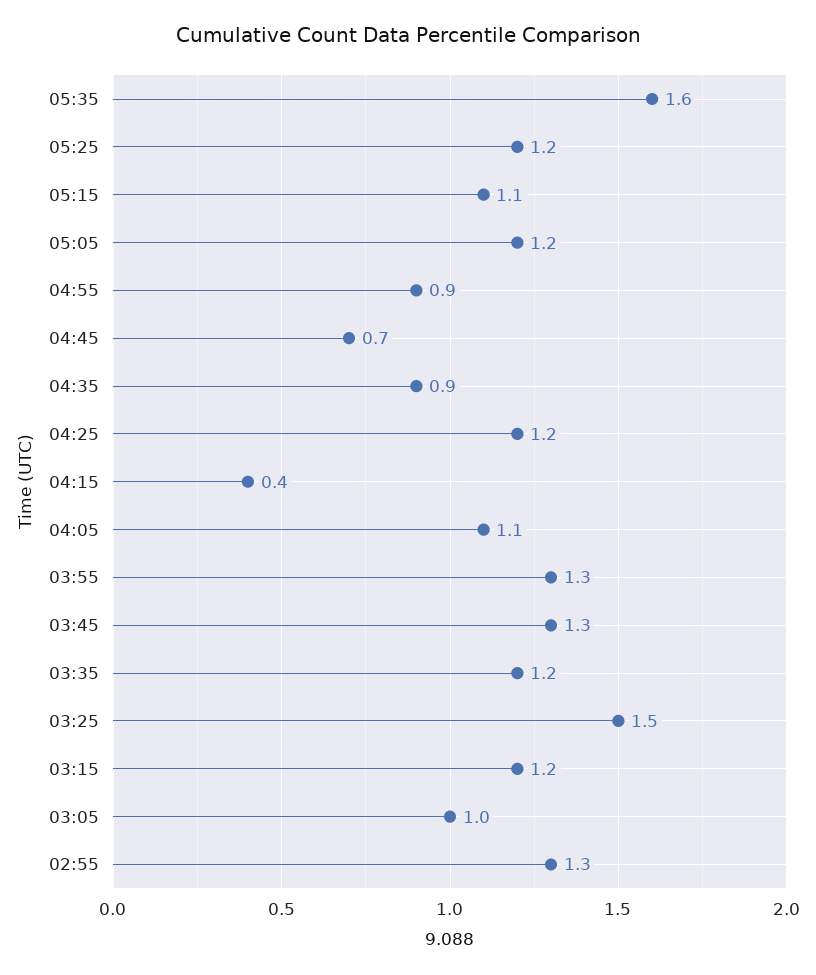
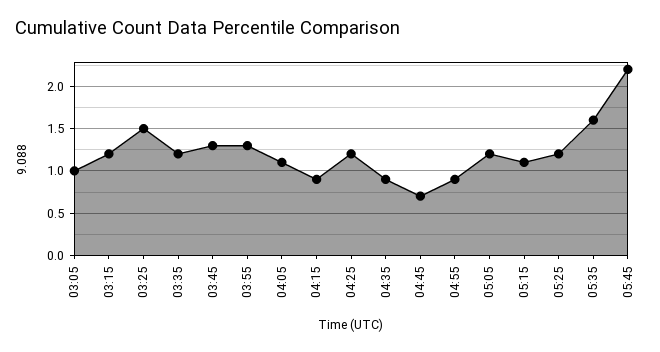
04:15: 0.4 -> 0.9
02:55: 1.3 -> none
05:45: none -> 2.2

